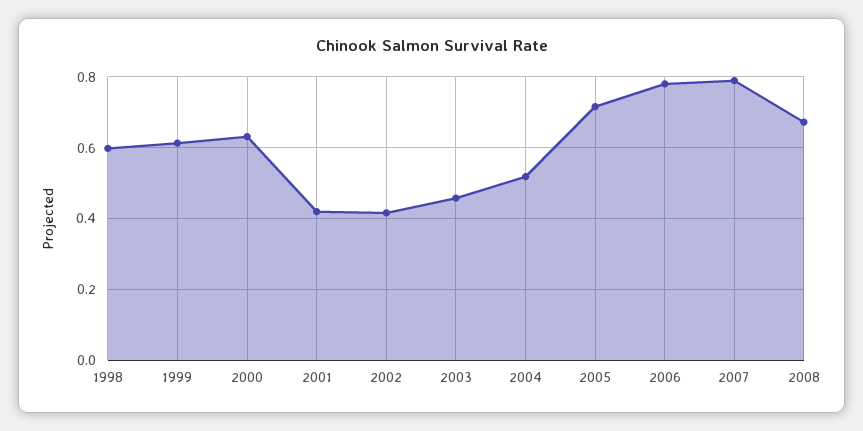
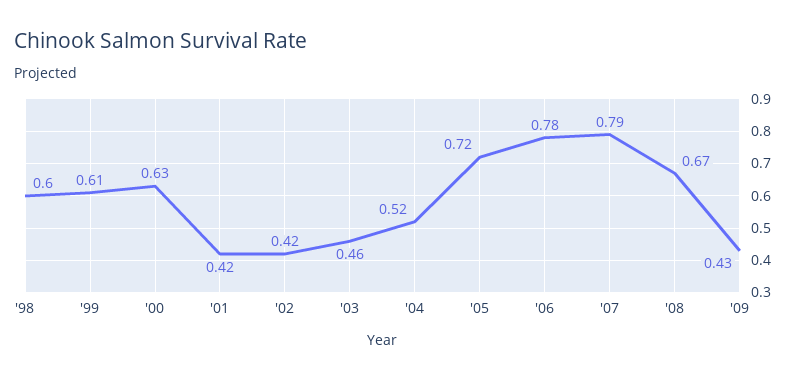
'09: none -> 0.43

